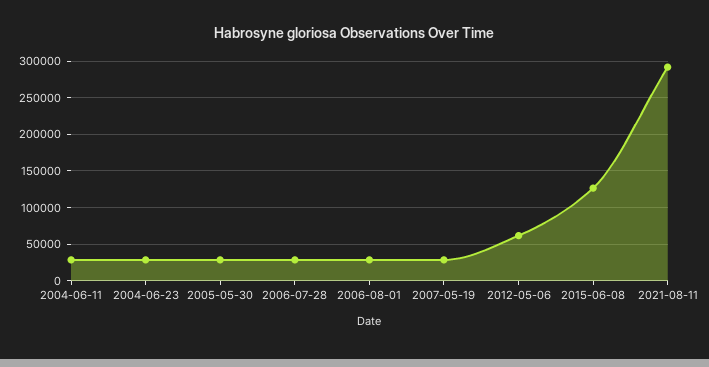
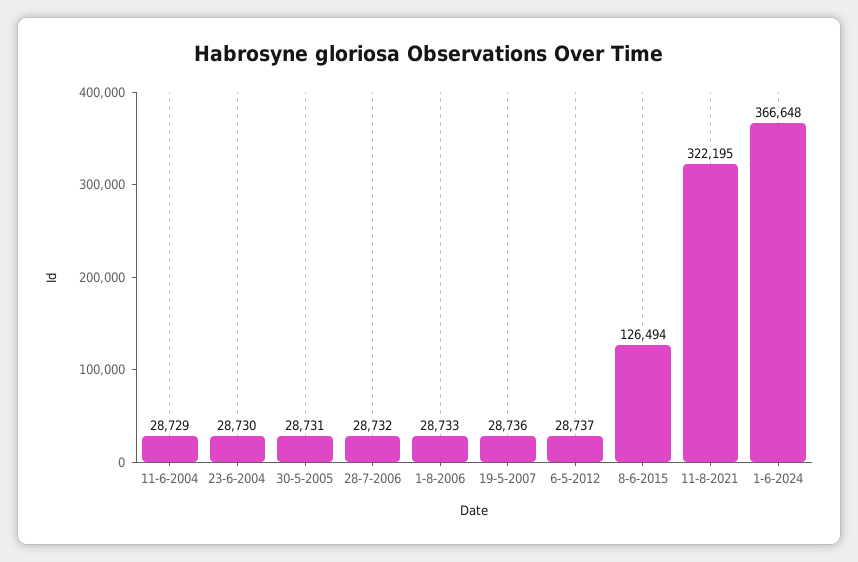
2012-05-06: 60000 -> 28737
2021-08-11: 290000 -> 322195
1-6-2024: none -> 366648

